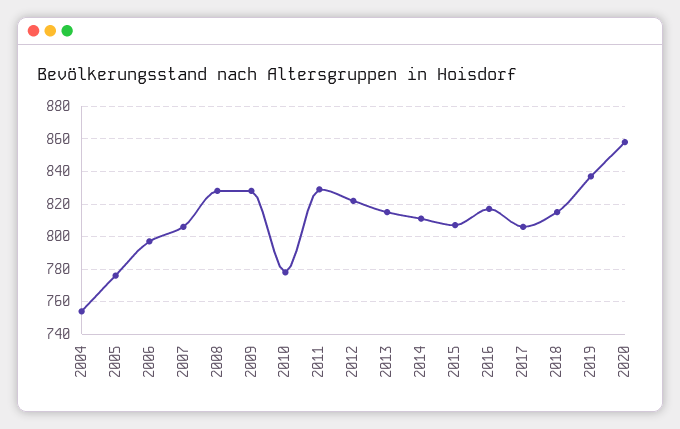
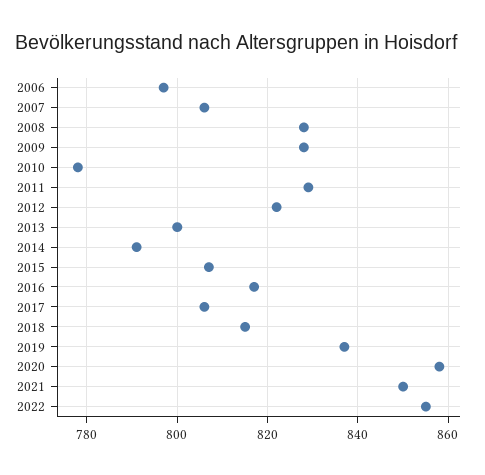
2004: 755 -> none
2005: 775 -> none
2013: 815 -> 800
2014: 810 -> 790
2021: none -> 850
2022: none -> 855

